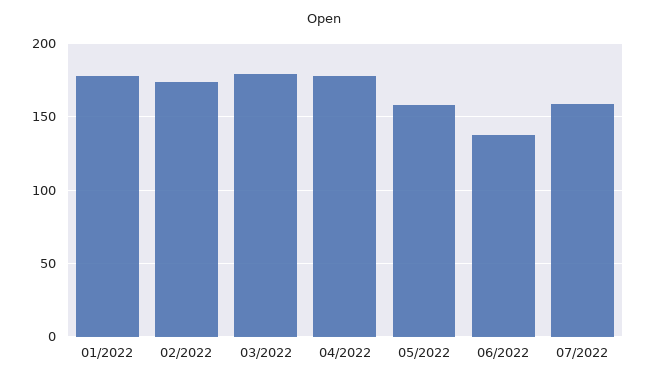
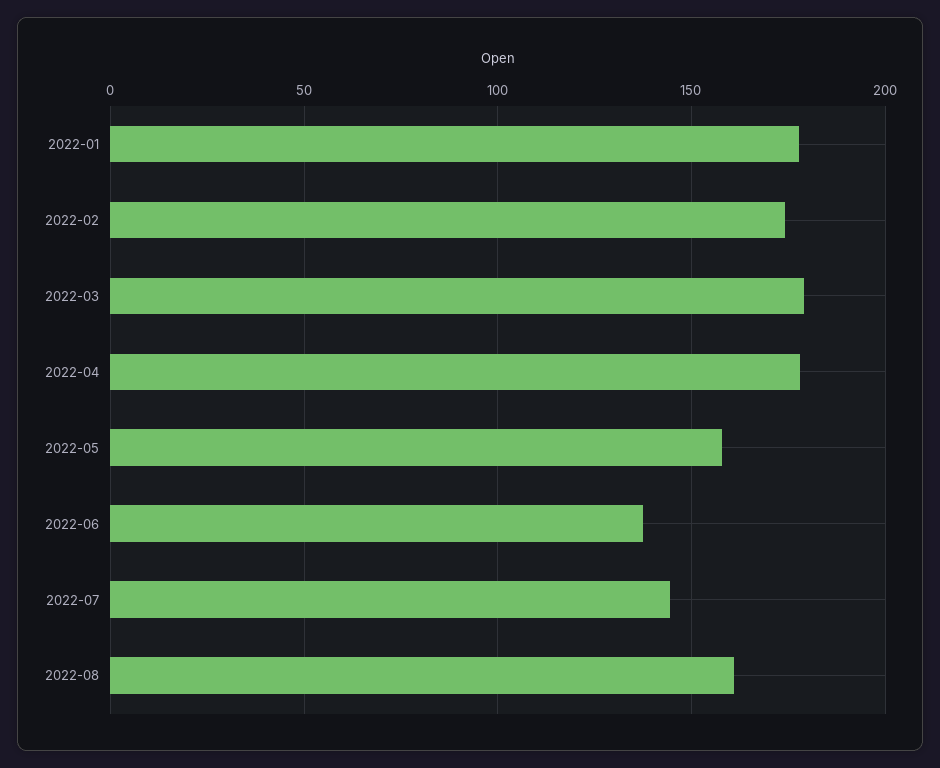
07/2022: 160 -> 145
2022-08: none -> 160

